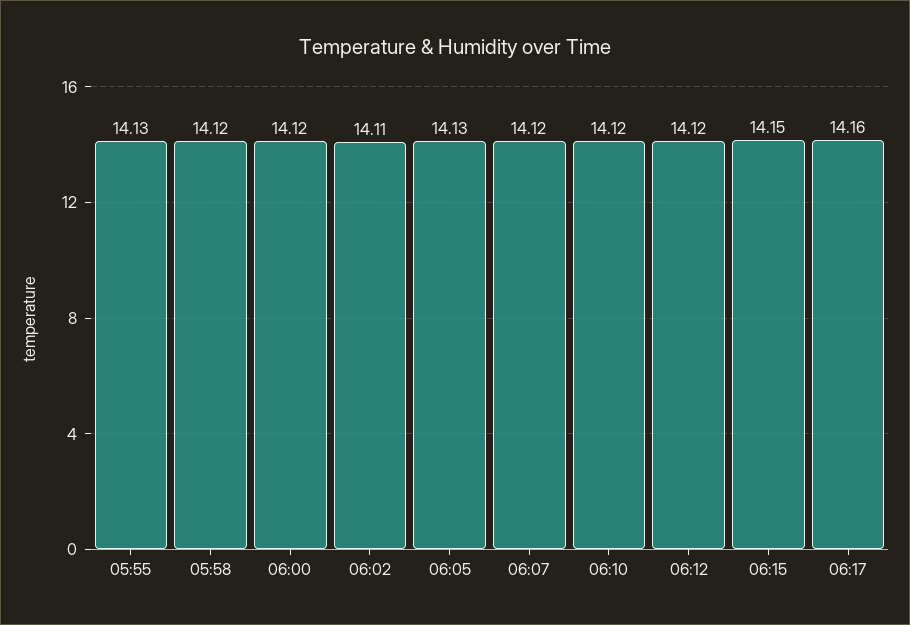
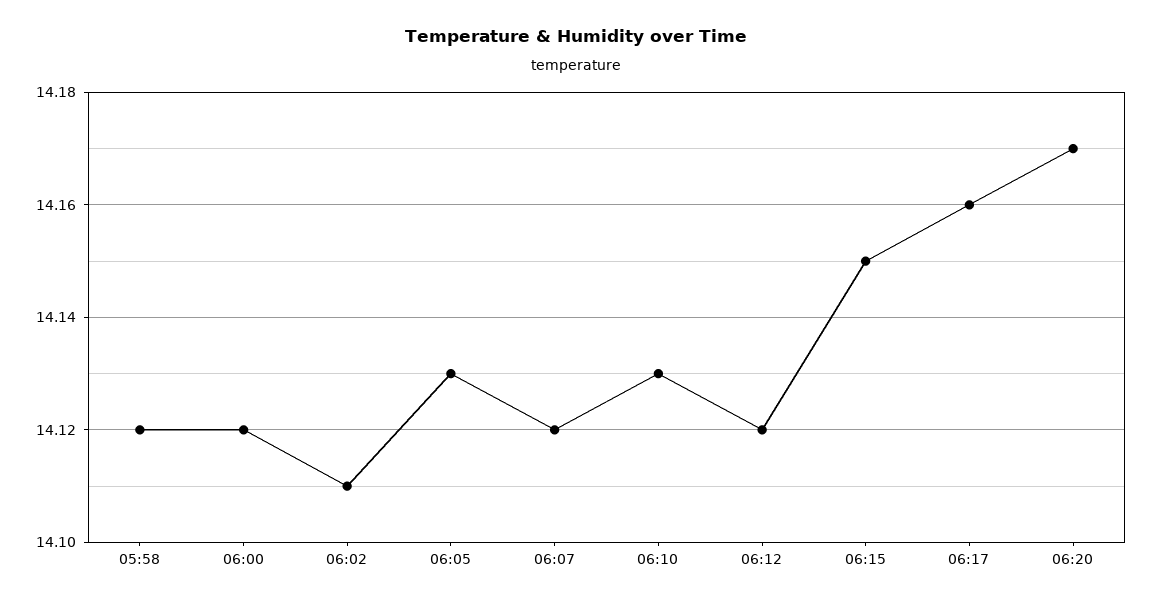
05:55: 14.13 -> none
06:10: 14.12 -> 14.13
06:20: none -> 14.17

